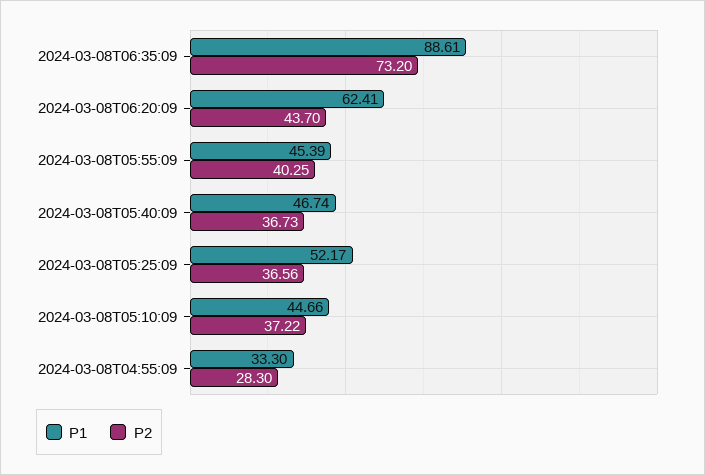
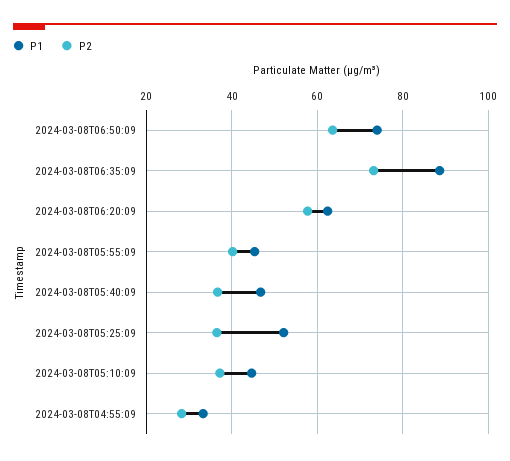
P2, 2024-03-08T06:20:09: 43.7 -> 58
P1, 2024-03-08T06:50:09: none -> 74
P2, 2024-03-08T06:50:09: none -> 64

